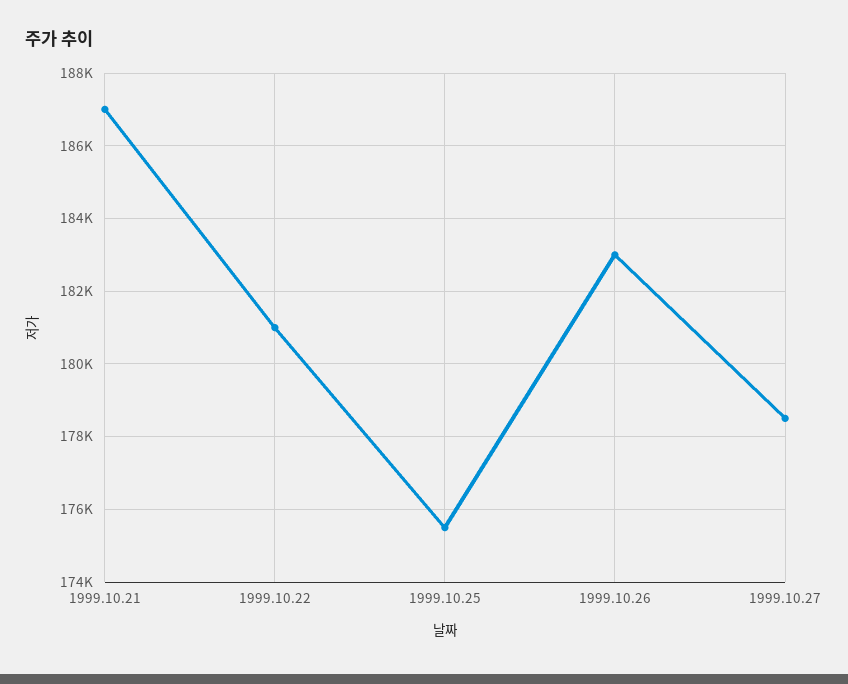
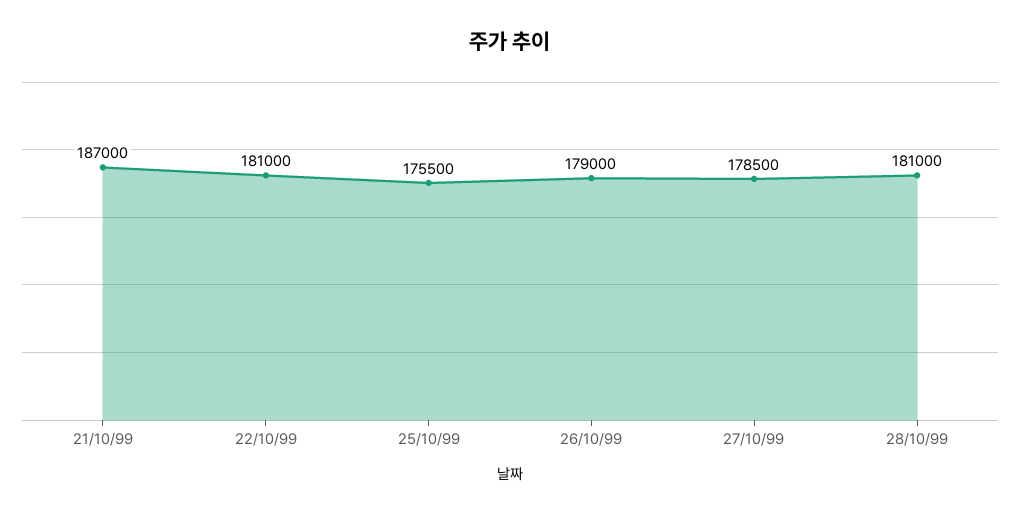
1999.10.26: 183000 -> 179000
28/10/99: none -> 181000

